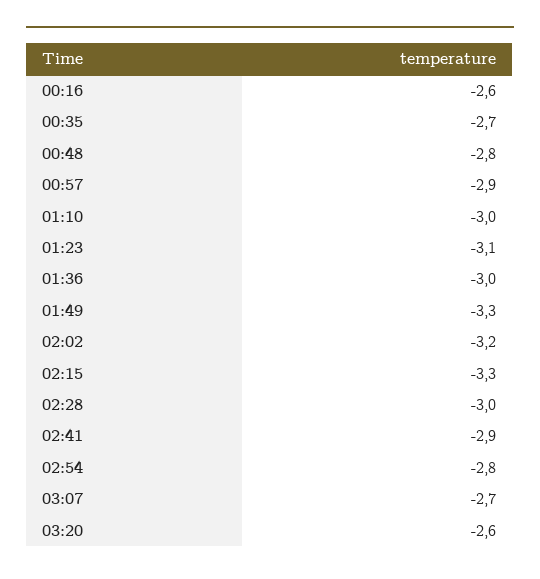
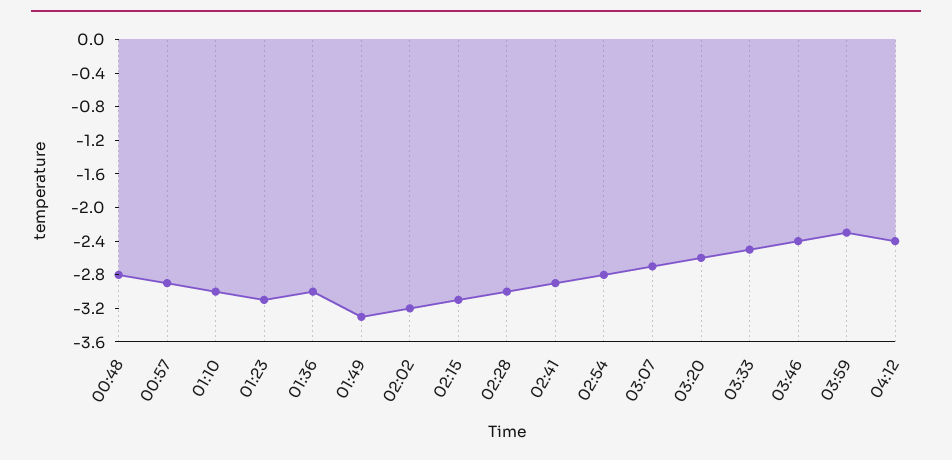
00:16: -2.6 -> none
00:35: -2.7 -> none
02:15: -3.3 -> -3.1
03:33: none -> -2.5
03:46: none -> -2.4
03:59: none -> -2.3
04:12: none -> -2.4

